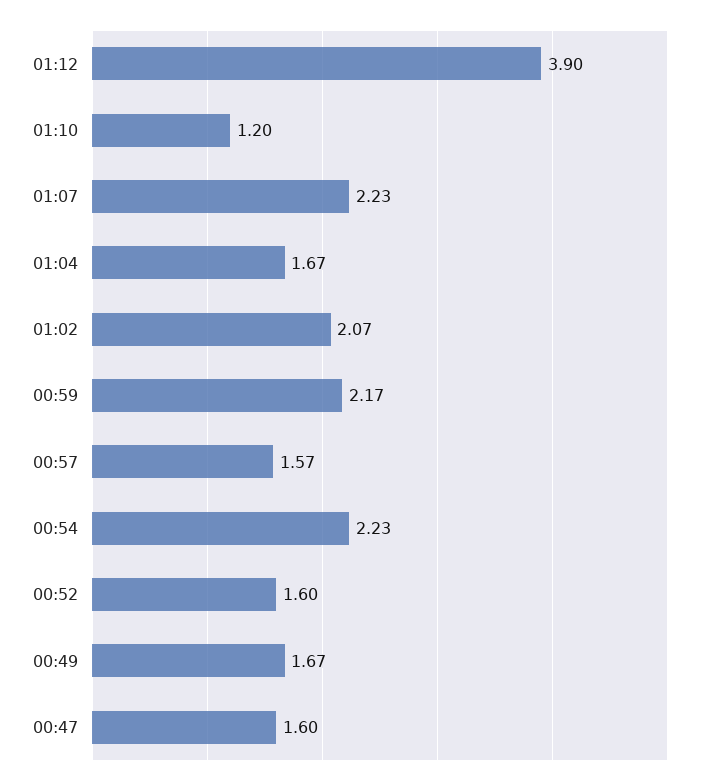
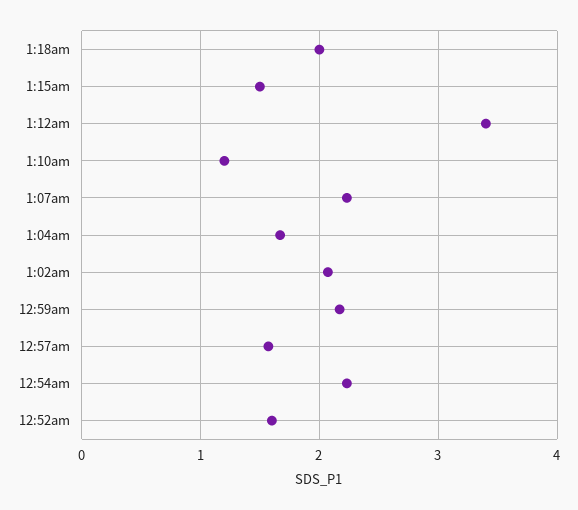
01:12: 3.9 -> 3.4
00:49: 1.67 -> none
00:47: 1.6 -> none
1:18am: none -> 2
1:15am: none -> 1.5

